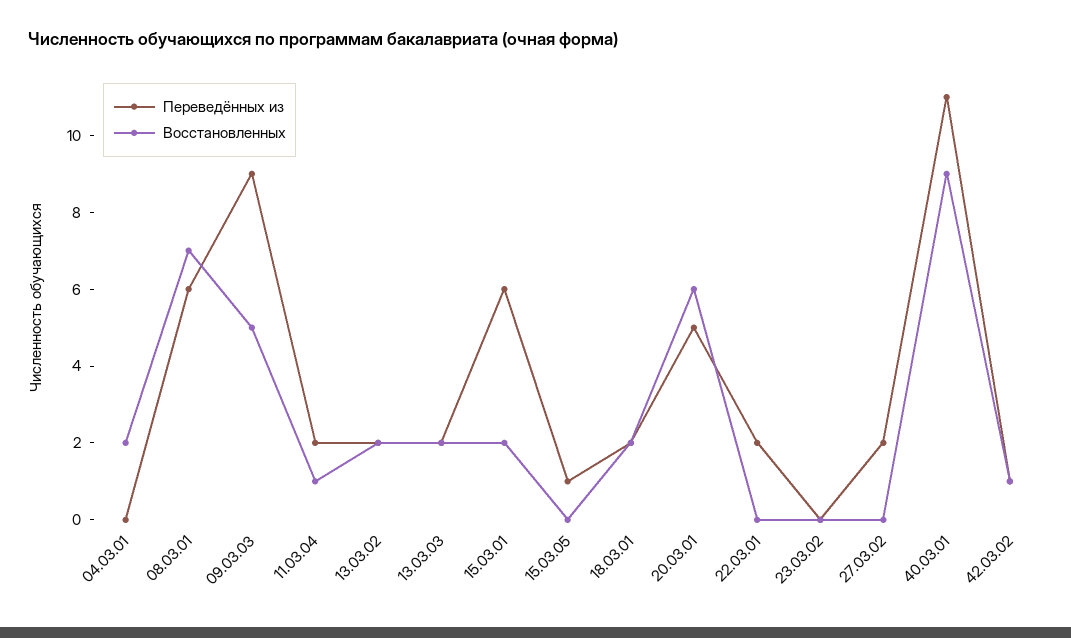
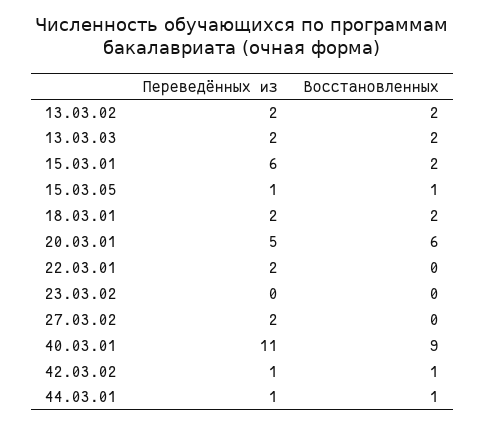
Переведённых из, 04.03.01: 0 -> none
Восстановленных, 04.03.01: 2 -> none
Переведённых из, 08.03.01: 6 -> none
Восстановленных, 08.03.01: 7 -> none
Переведённых из, 09.03.03: 9 -> none
Восстановленных, 09.03.03: 5 -> none
Переведённых из, 11.03.04: 2 -> none
Восстановленных, 11.03.04: 1 -> none
Восстановленных, 15.03.05: 0 -> 1
Переведённых из, 44.03.01: none -> 1
Восстановленных, 44.03.01: none -> 1

